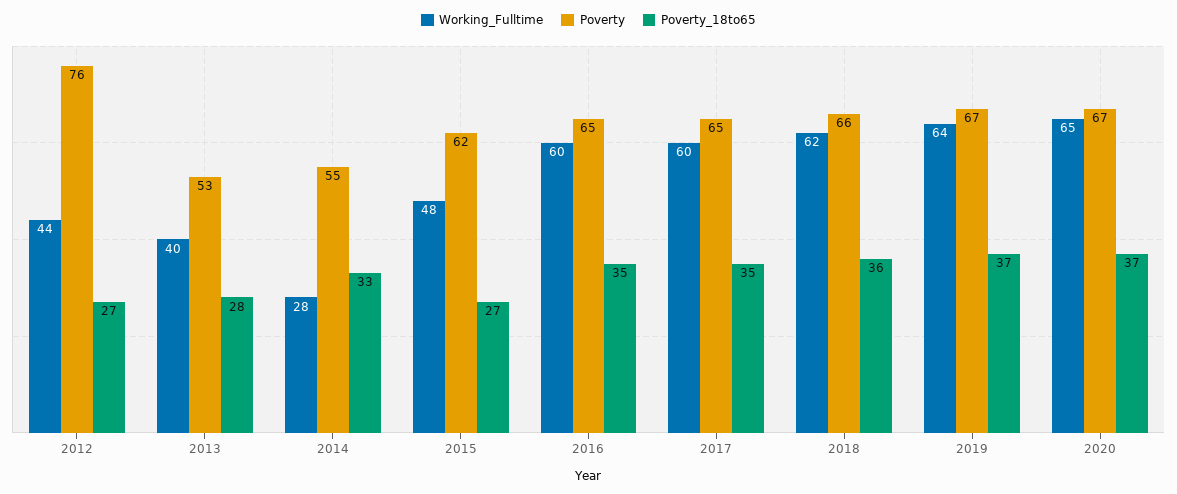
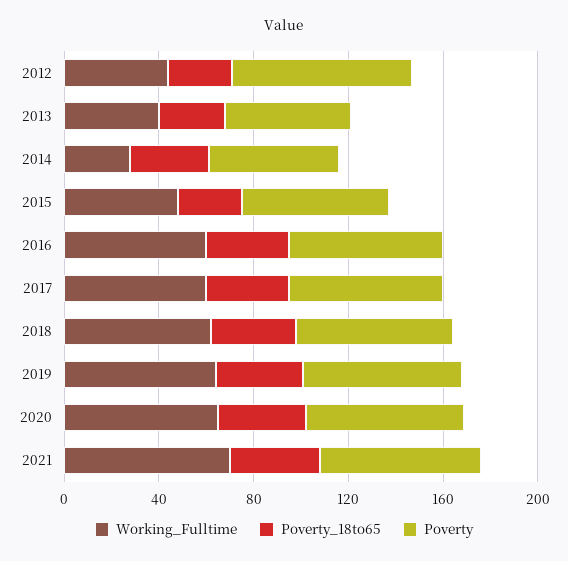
Working_Fulltime, 2021: none -> 70
Poverty_18to65, 2021: none -> 40
Poverty, 2021: none -> 70

